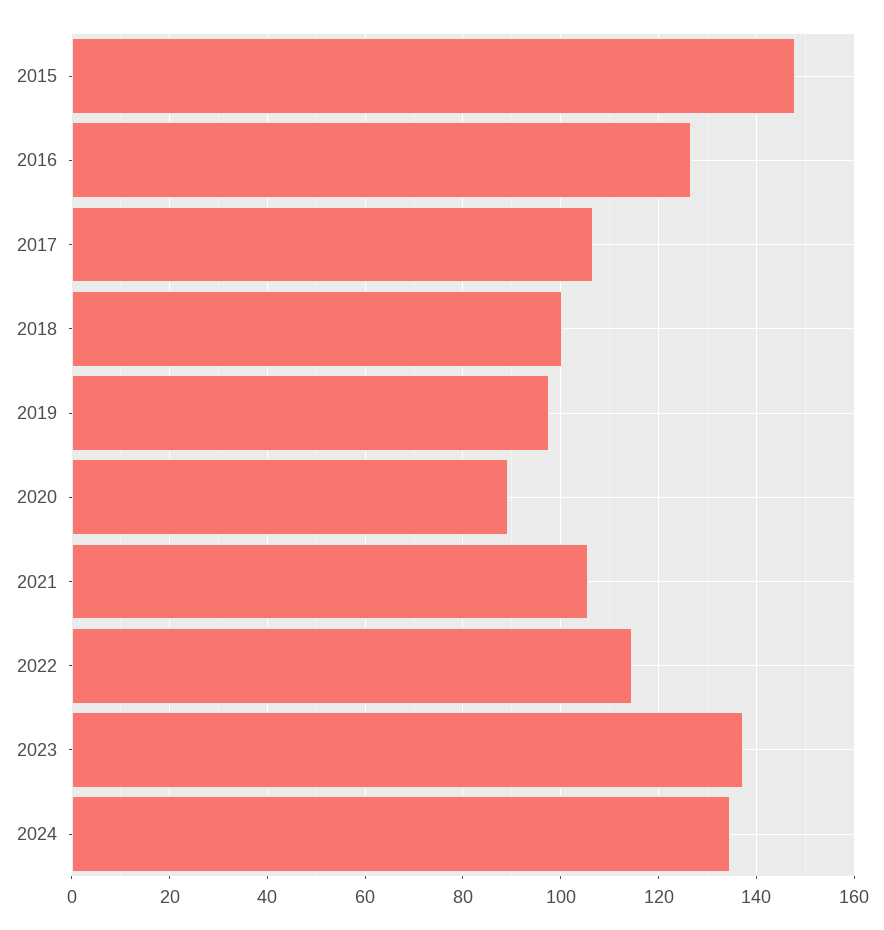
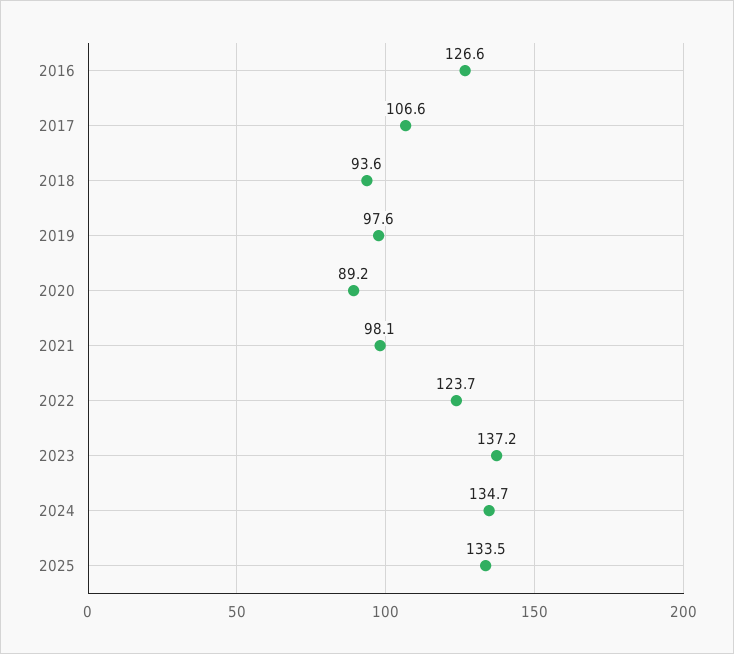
2015: 148 -> none
2018: 100 -> 93.6
2021: 106 -> 98.1
2022: 114 -> 123.7
2025: none -> 133.5

